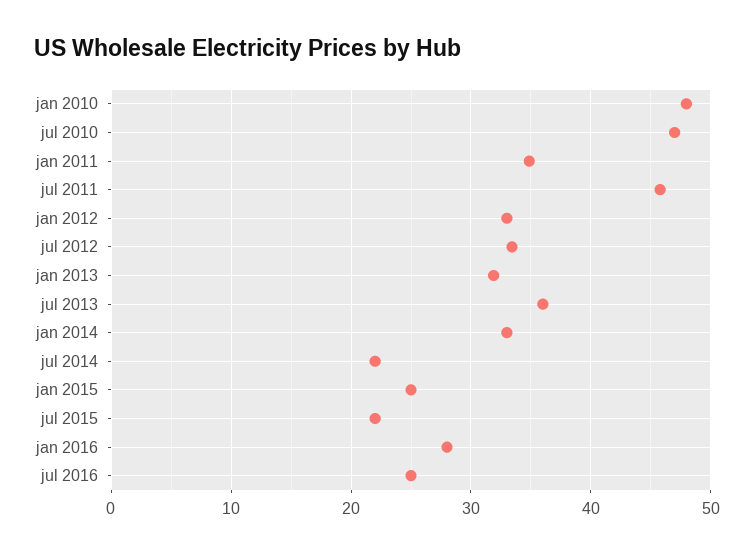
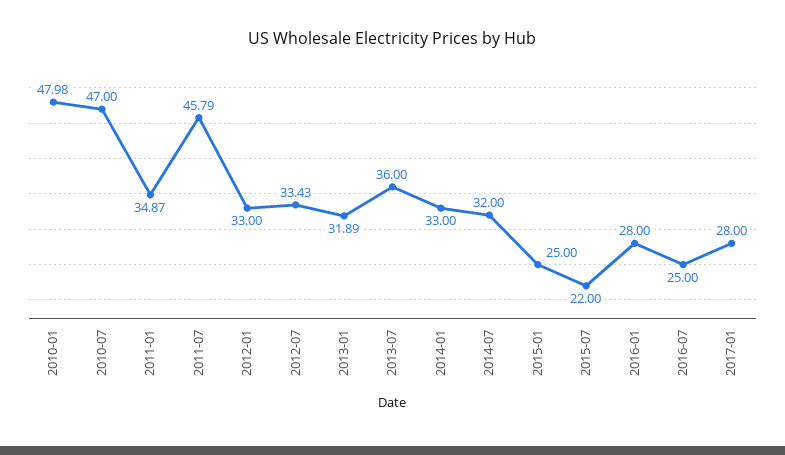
jul 2014: 22 -> 32
2017-01: none -> 28

